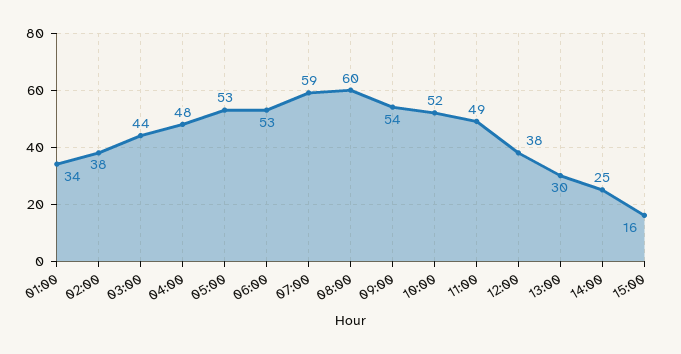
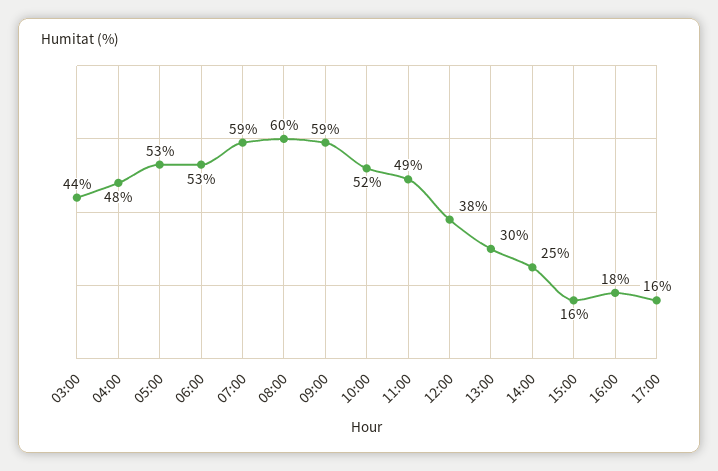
01:00: 34 -> none
02:00: 38 -> none
09:00: 54 -> 59
16:00: none -> 18
17:00: none -> 16

